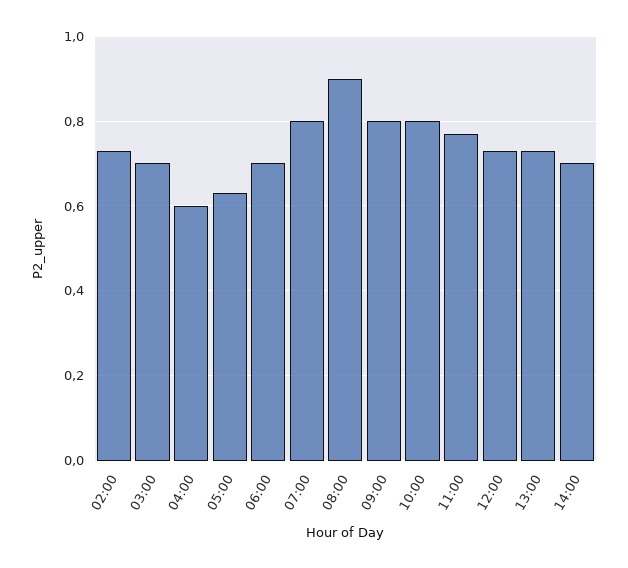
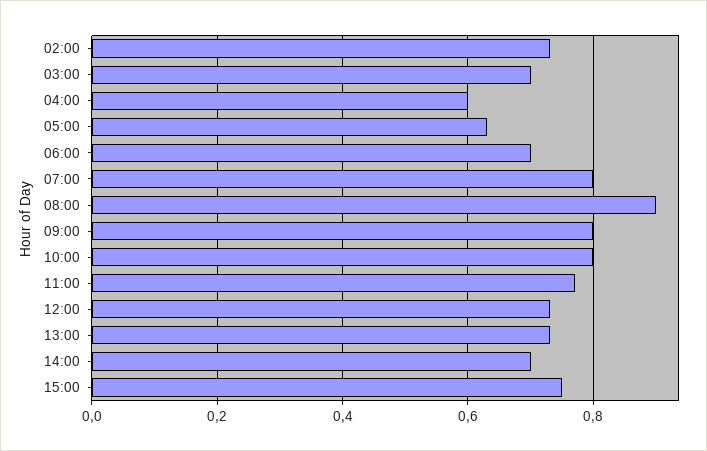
15:00: none -> 0.75

